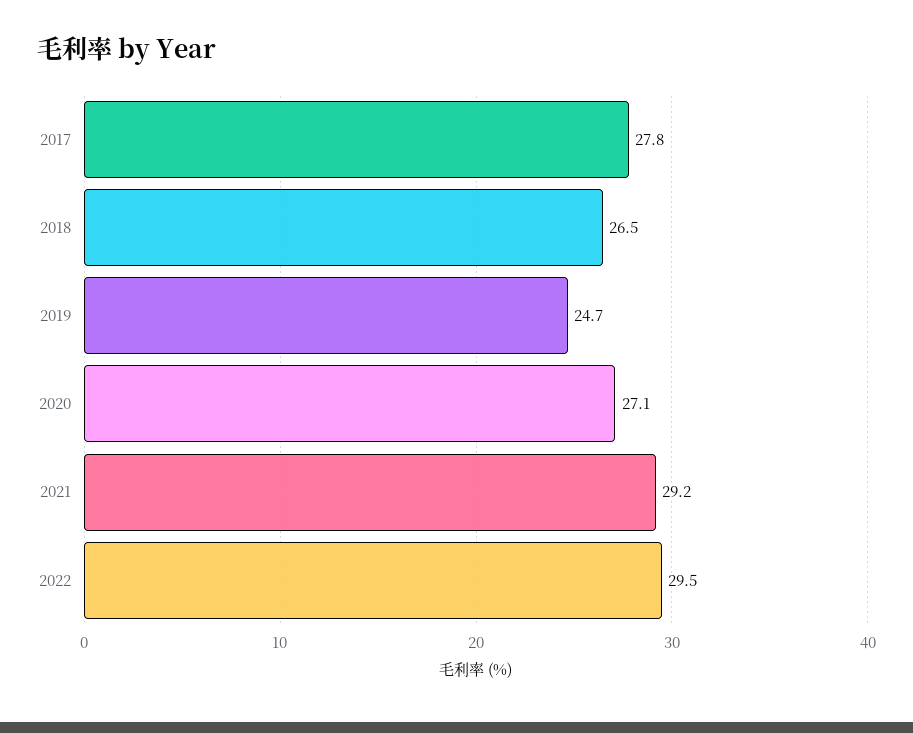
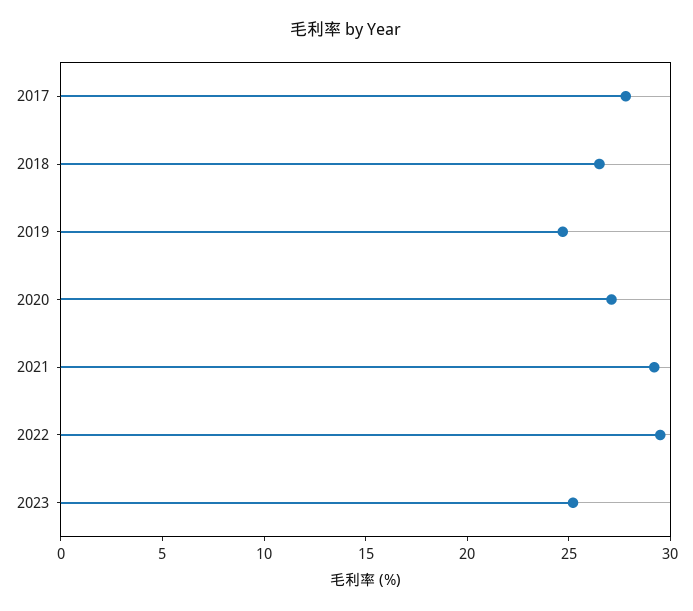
2023: none -> 25

